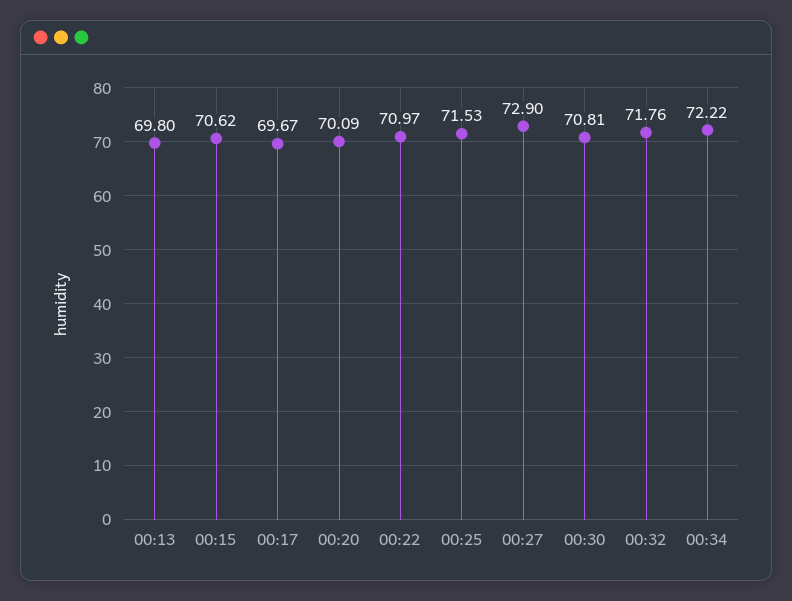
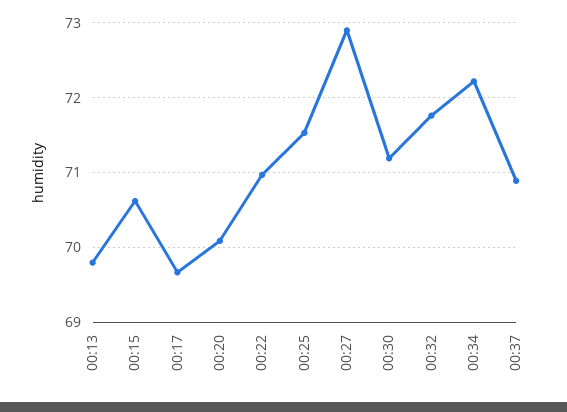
00:30: 70.81 -> 71.2
00:37: none -> 70.9

